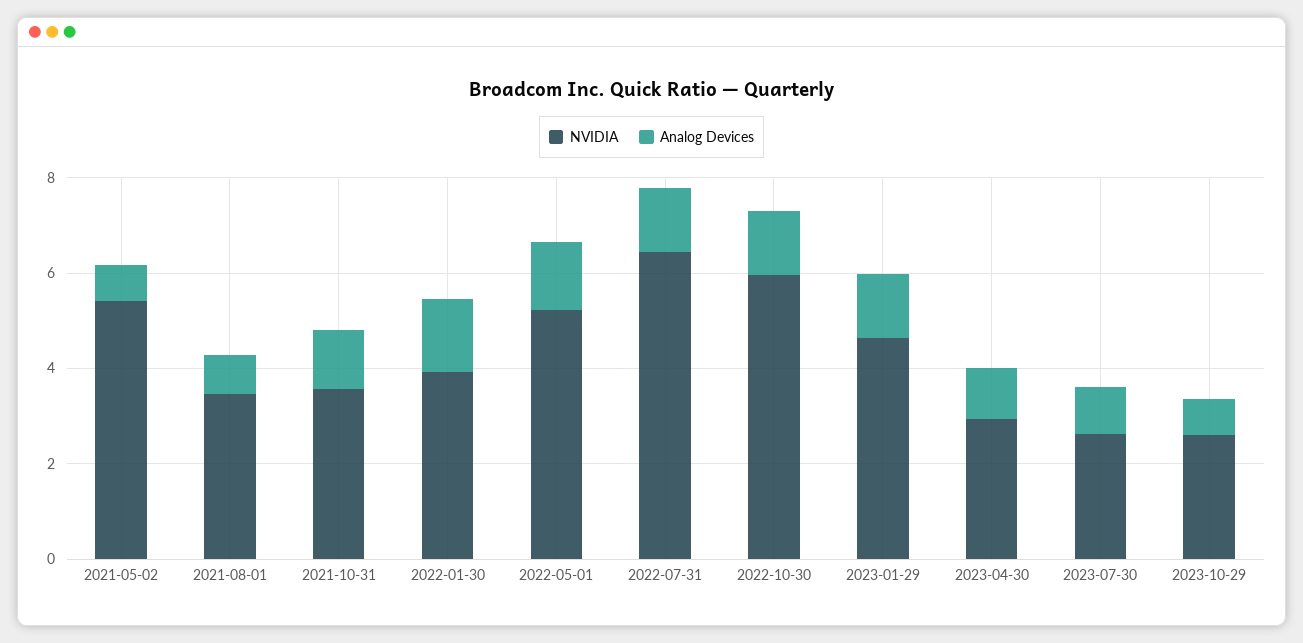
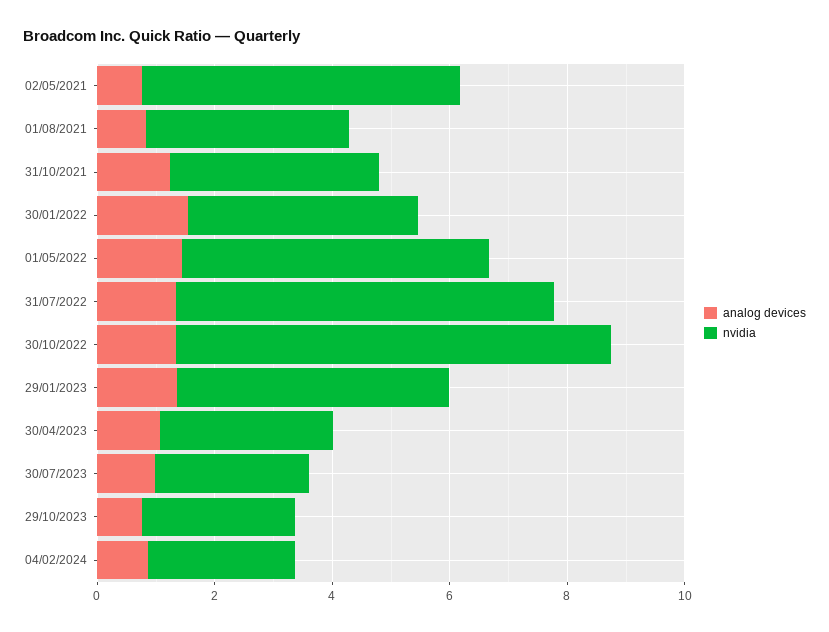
NVIDIA, 2022-10-30: 6 -> 7.5
Analog Devices, 04/02/2024: none -> 1
NVIDIA, 04/02/2024: none -> 2.5

